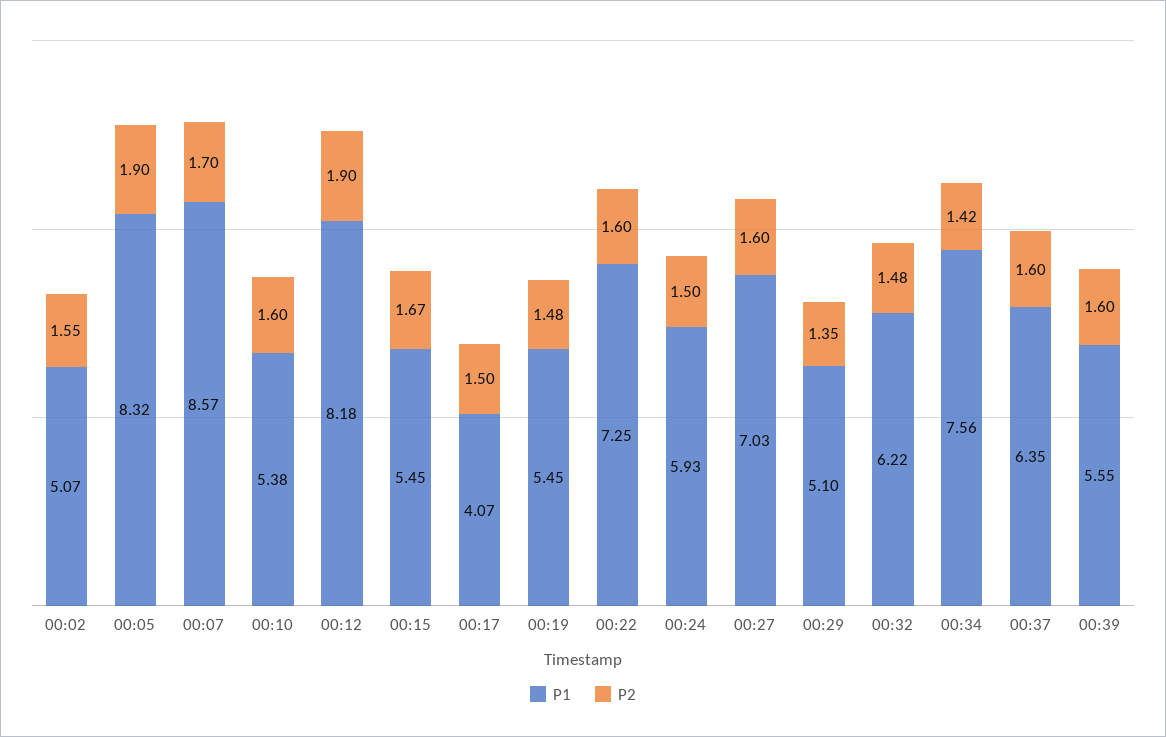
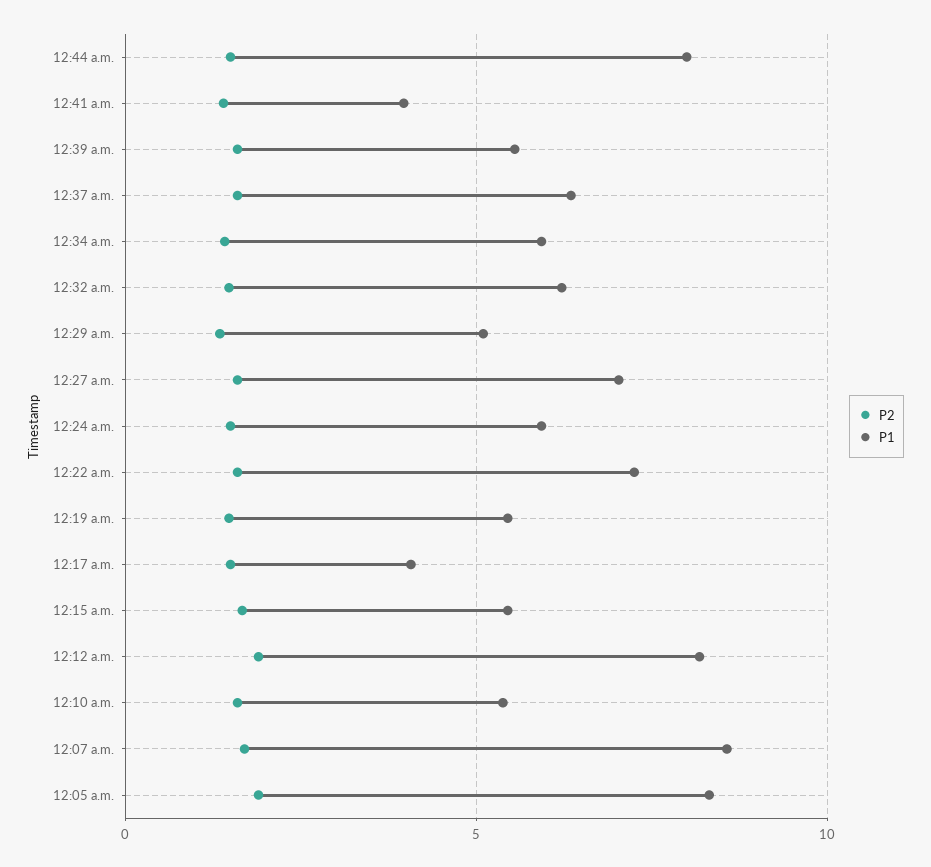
P1, 00:02: 5.07 -> none
P2, 00:02: 1.55 -> none
P1, 00:34: 7.56 -> 6
P2, 12:44 a.m.: none -> 1.5
P1, 12:44 a.m.: none -> 8
P2, 12:41 a.m.: none -> 1.5
P1, 12:41 a.m.: none -> 4

